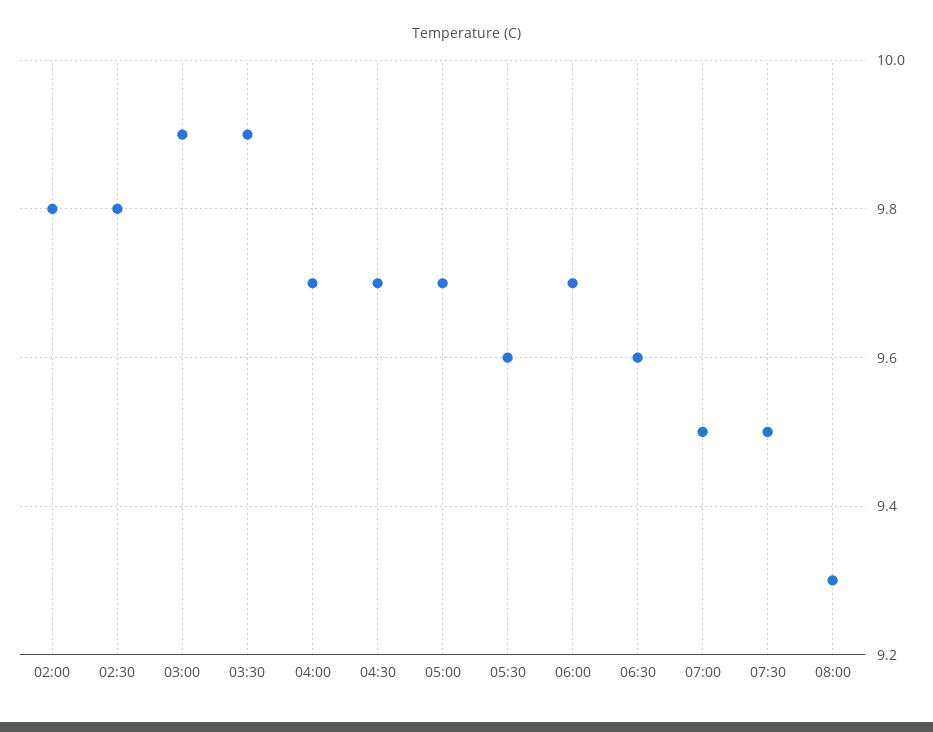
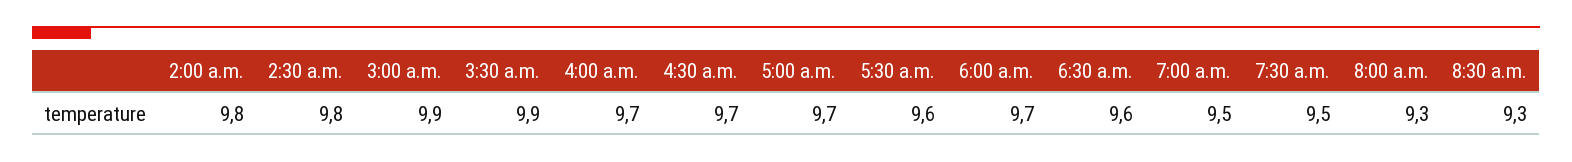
8:30 a.m.: none -> 9.3

